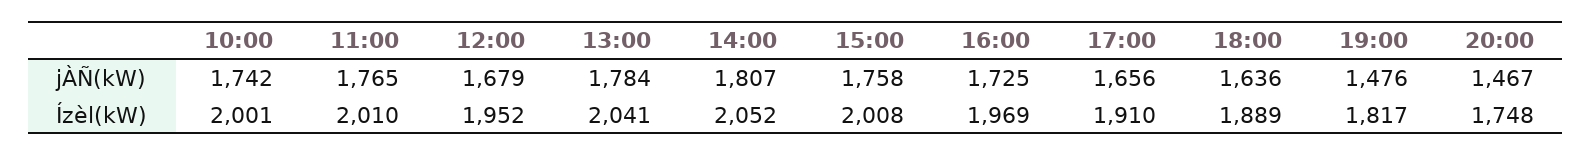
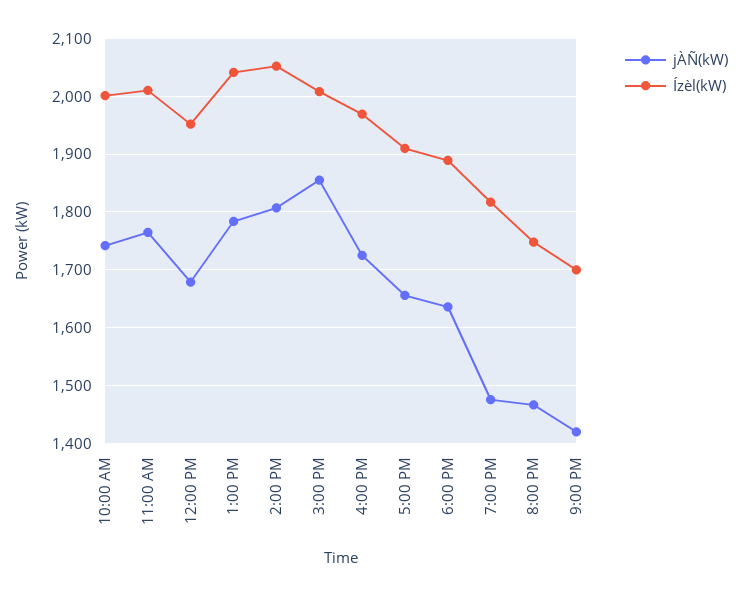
jÀÑ(kW), 15:00: 1758 -> 1860
jÀÑ(kW), 9:00 PM: none -> 1420
Ízèl(kW), 9:00 PM: none -> 1700

